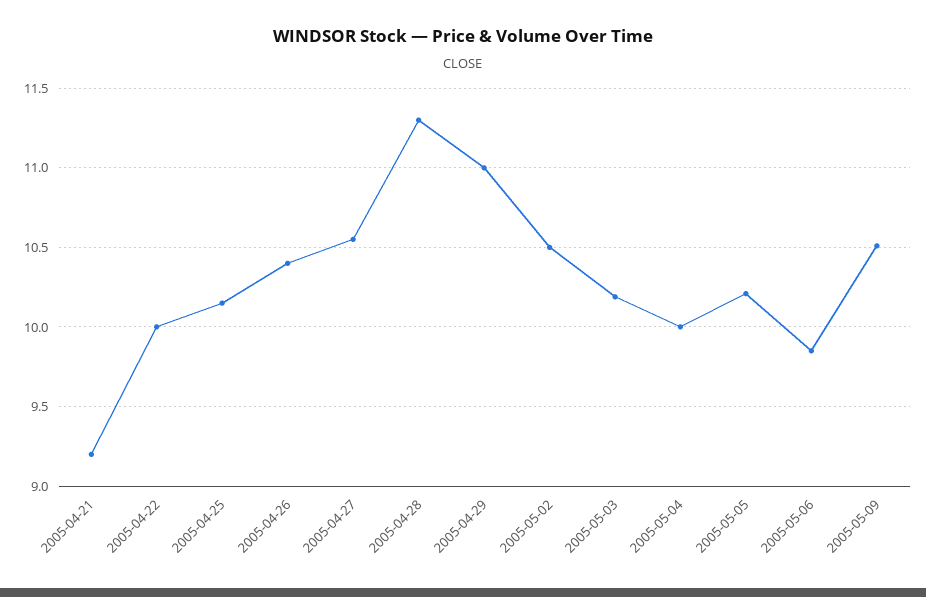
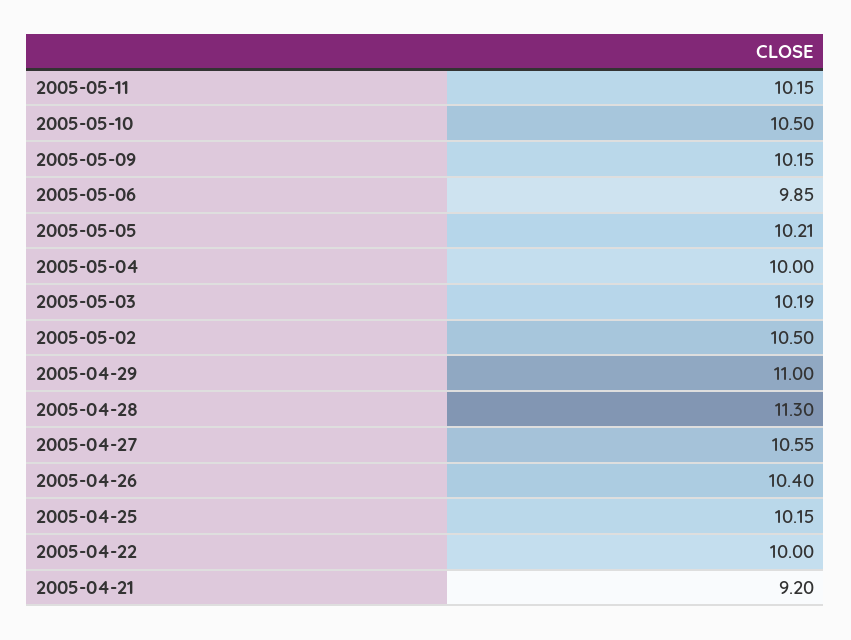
2005-05-09: 10.5 -> 10.15
2005-05-11: none -> 10.15
2005-05-10: none -> 10.5

